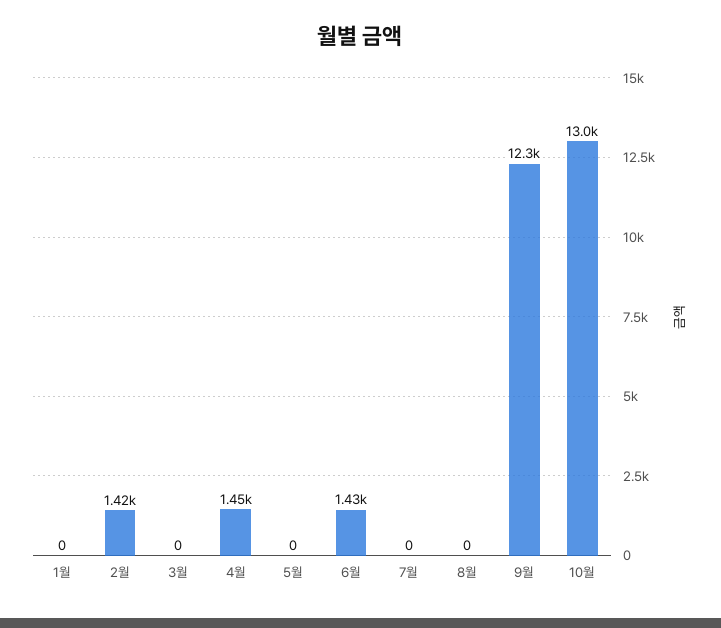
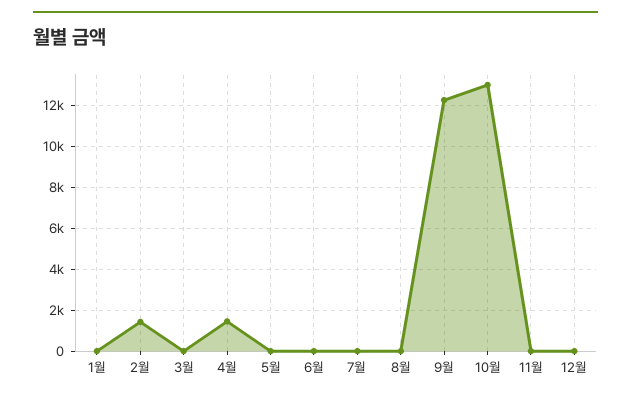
6월: 1430 -> 0
11월: none -> 0
12월: none -> 0

